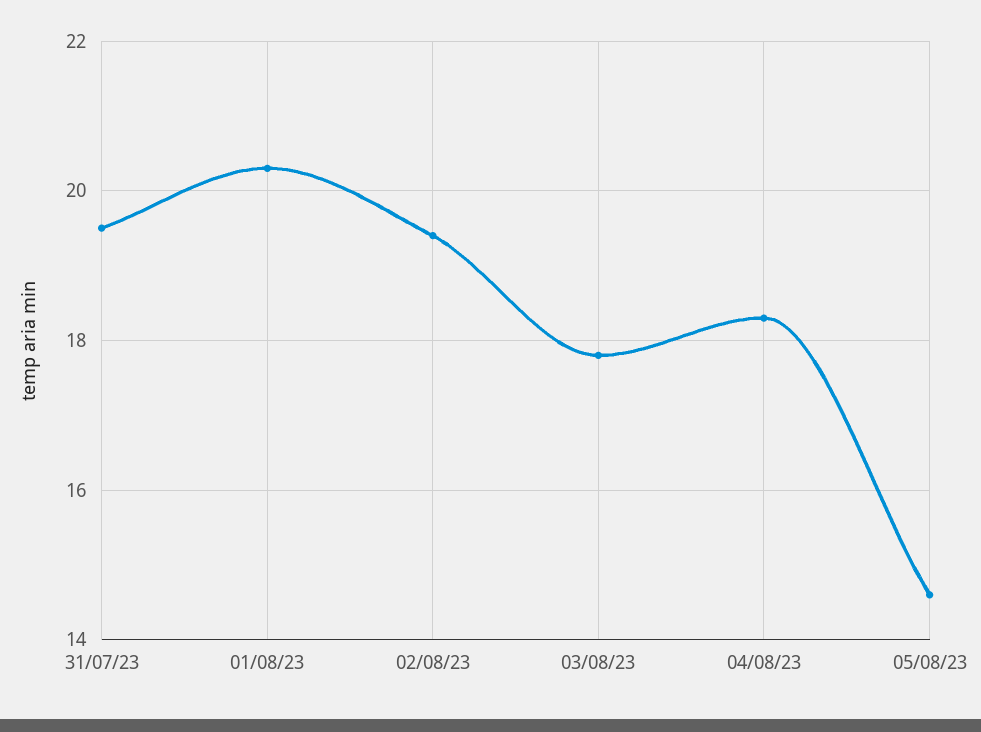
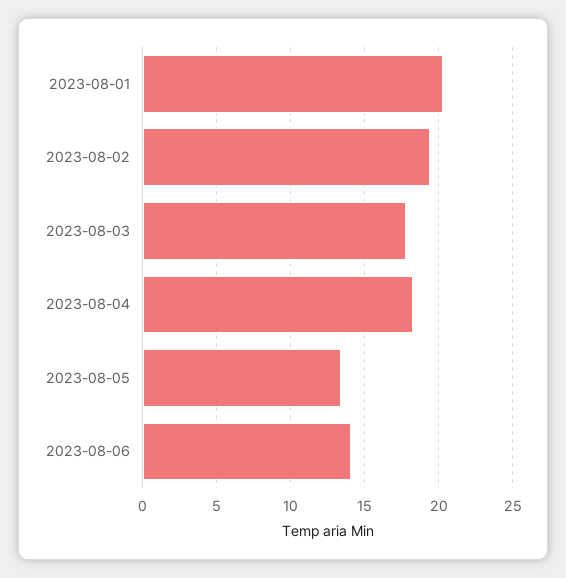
31/07/23: 19.5 -> none
05/08/23: 14.5 -> 13.5
2023-08-06: none -> 14

